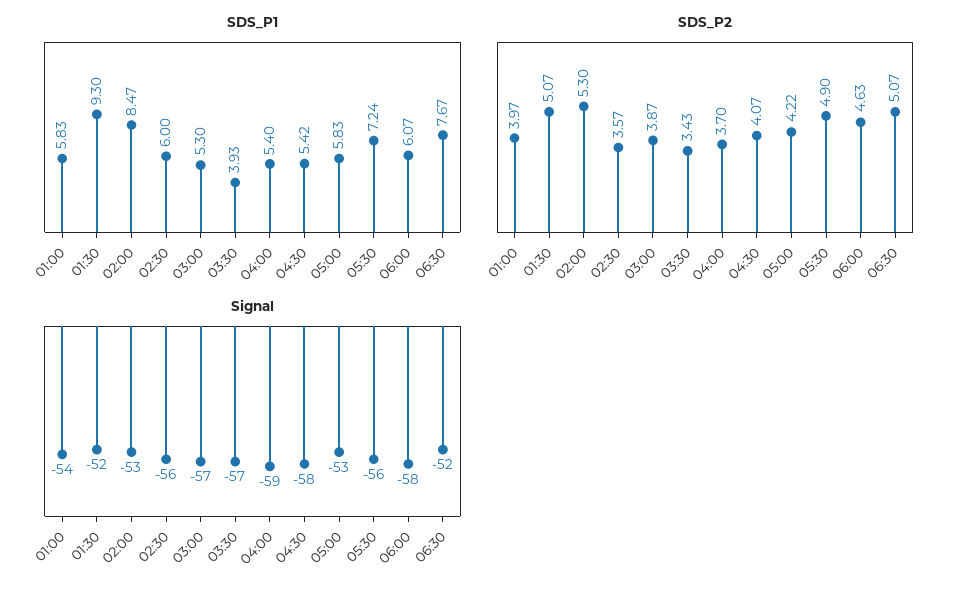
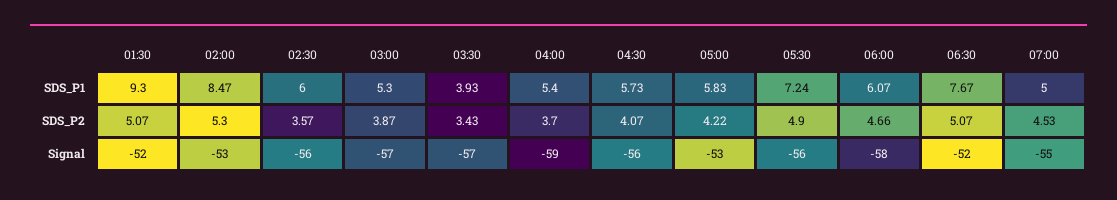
SDS_P1, 01:00: 5.83 -> none
SDS_P1, 04:30: 5.42 -> 5.73
SDS_P2, 01:00: 3.97 -> none
SDS_P2, 06:00: 4.63 -> 4.66
Signal, 01:00: -54 -> none
Signal, 04:30: -58 -> -56
SDS_P1, 07:00: none -> 5
SDS_P2, 07:00: none -> 4.53
Signal, 07:00: none -> -55

